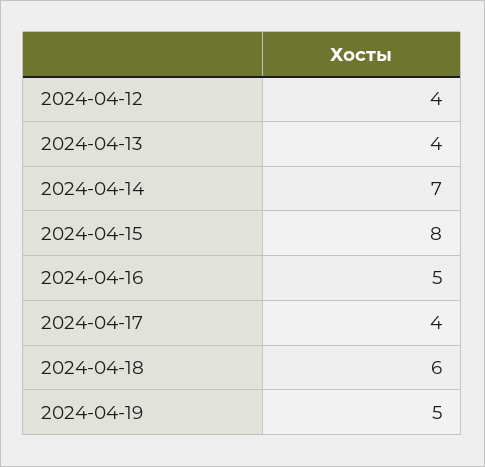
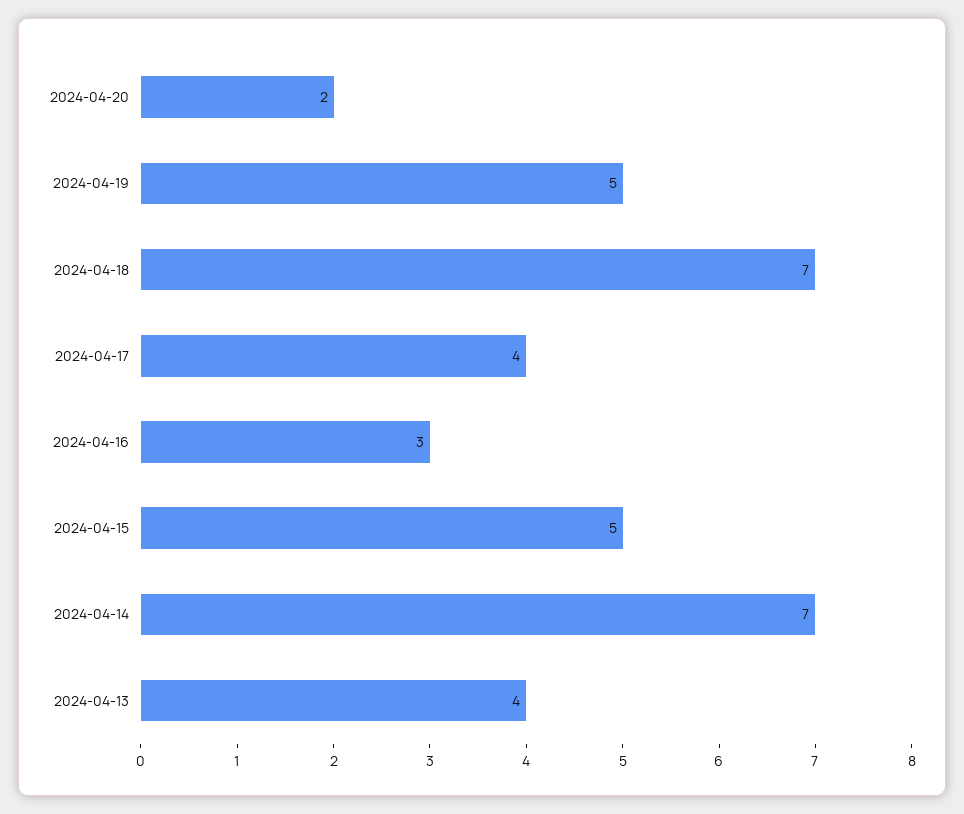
2024-04-12: 4 -> none
2024-04-15: 8 -> 5
2024-04-16: 5 -> 3
2024-04-18: 6 -> 7
2024-04-20: none -> 2

